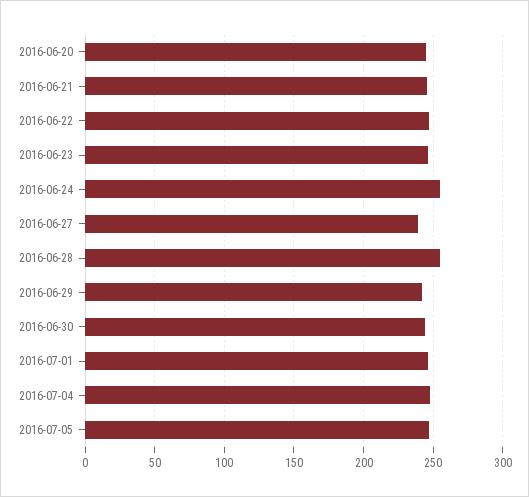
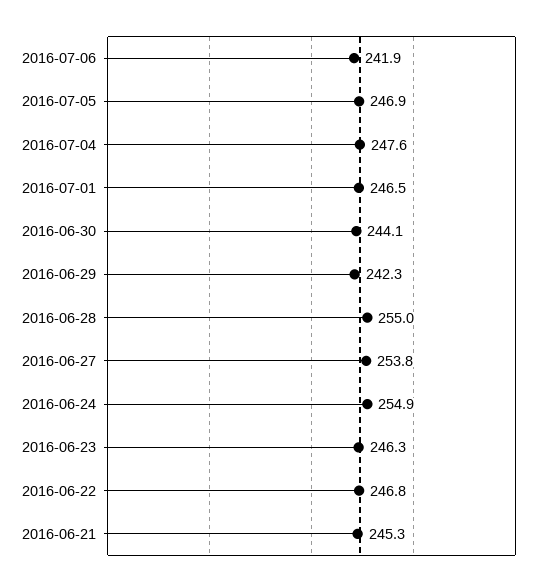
2016-06-20: 245 -> none
2016-06-27: 240 -> 253.8
2016-07-06: none -> 241.9

